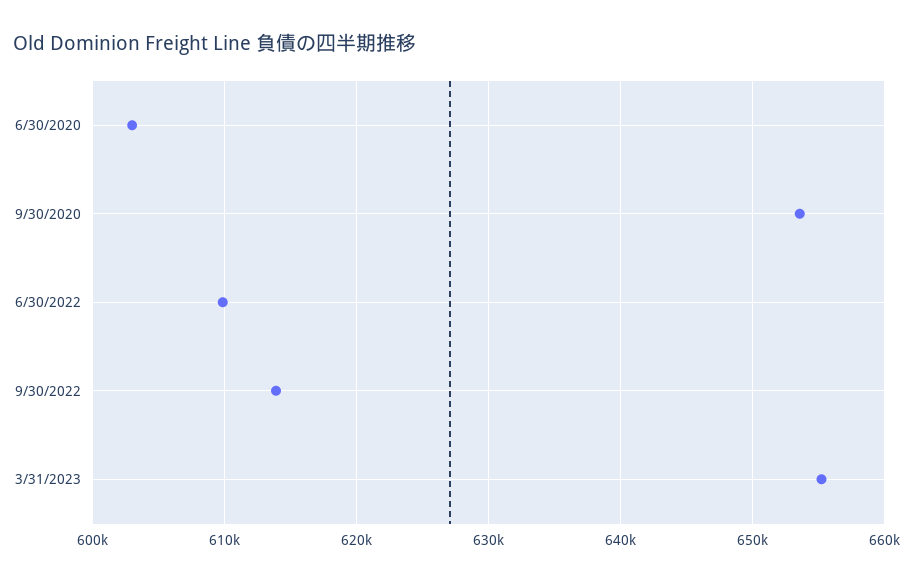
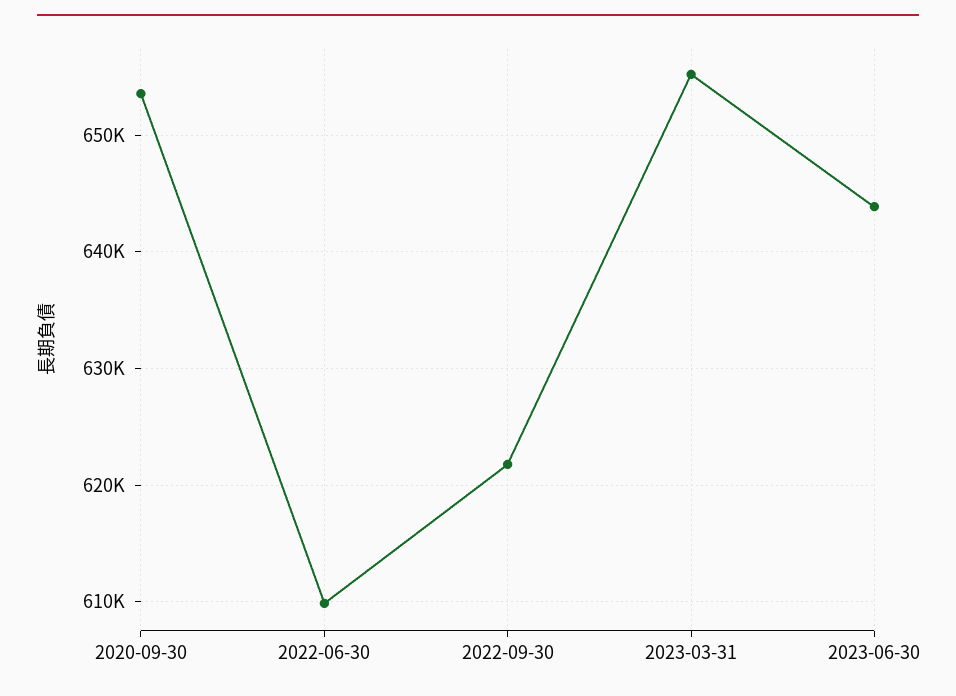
6/30/2020: 603000 -> none
9/30/2022: 614000 -> 622000
2023-06-30: none -> 644000

